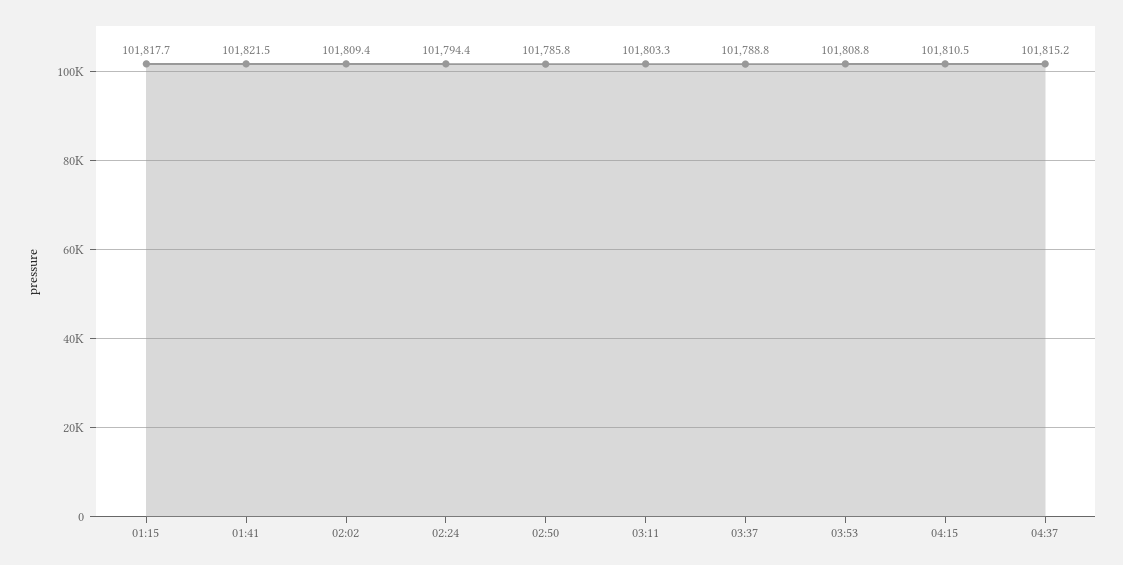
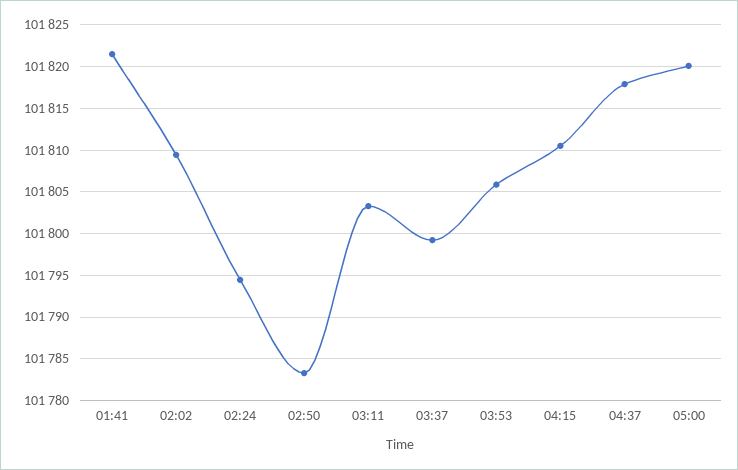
01:15: 101817.7 -> none
02:50: 101785.8 -> 101783
03:37: 101788.8 -> 101799
03:53: 101808.8 -> 101806
04:37: 101815.2 -> 101818
05:00: none -> 101820

